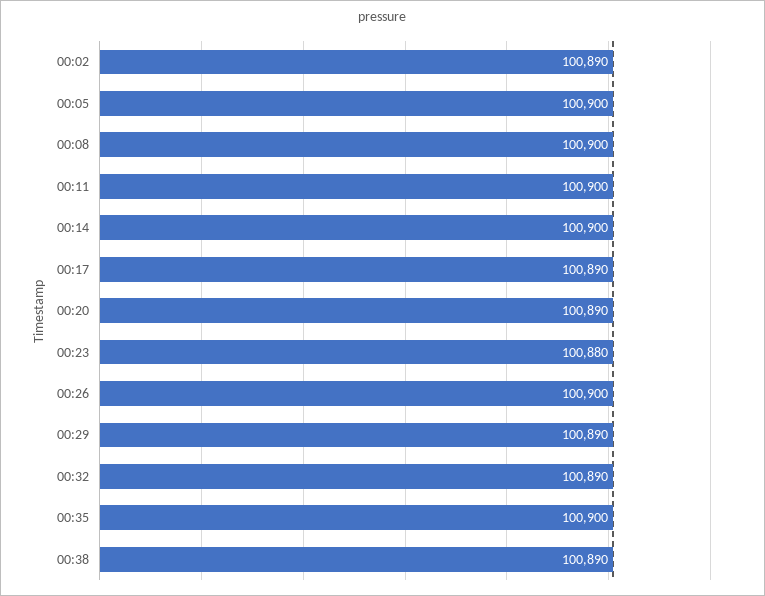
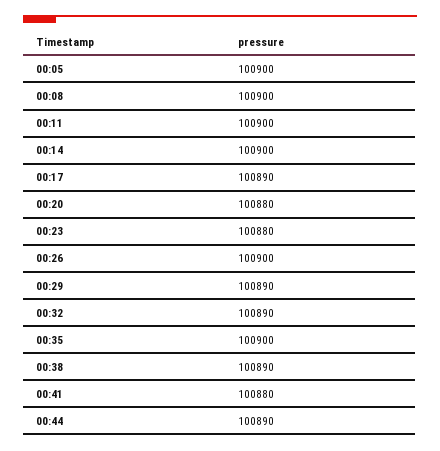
00:02: 100890 -> none
00:20: 100890 -> 100880
00:41: none -> 100880
00:44: none -> 100890

